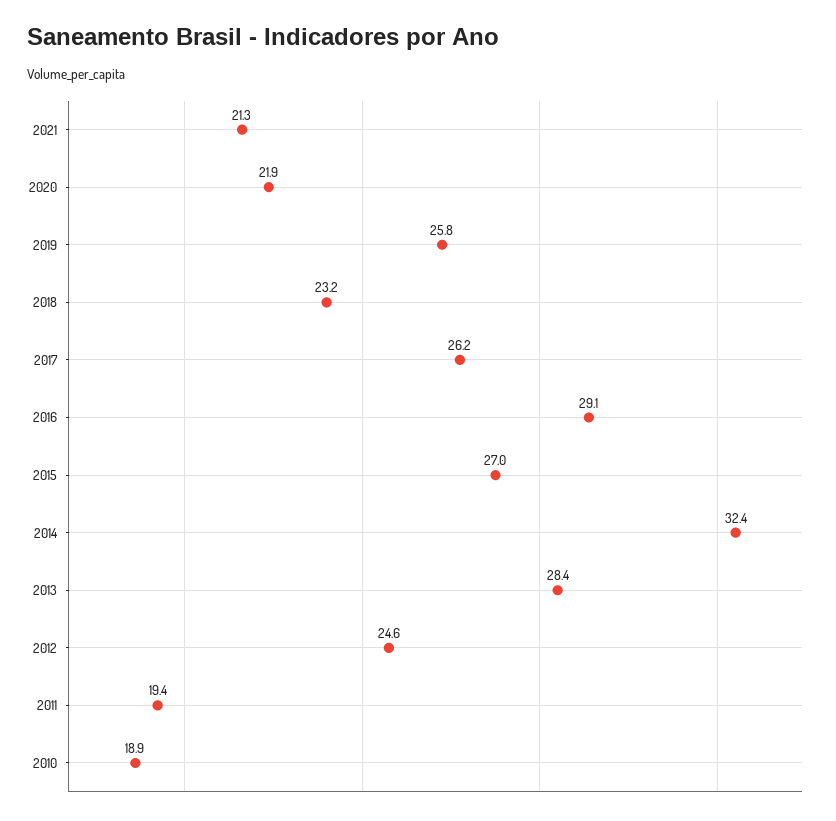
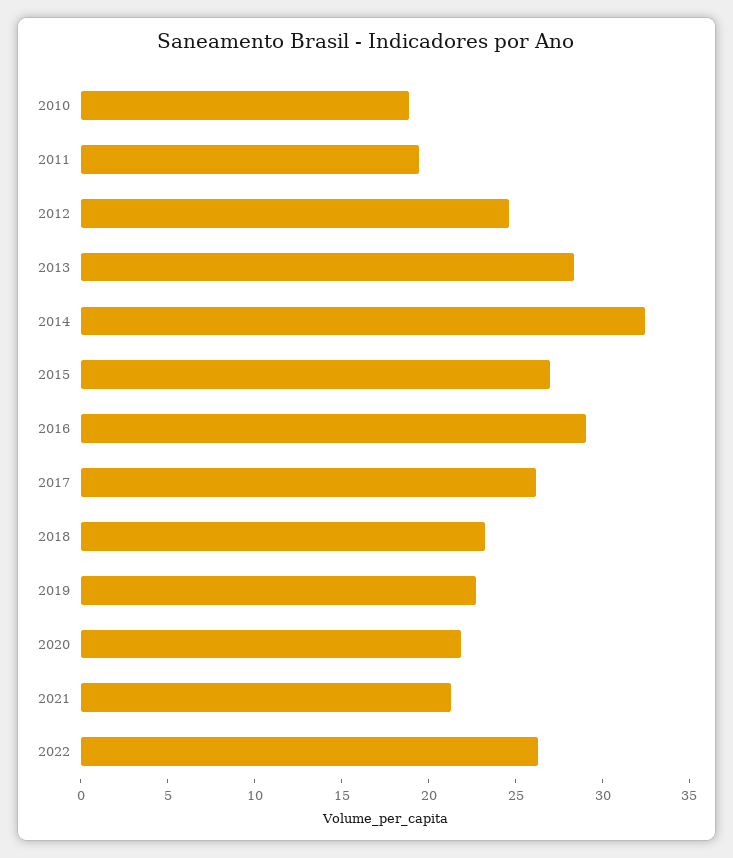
2019: 25.8 -> 23
2022: none -> 26

